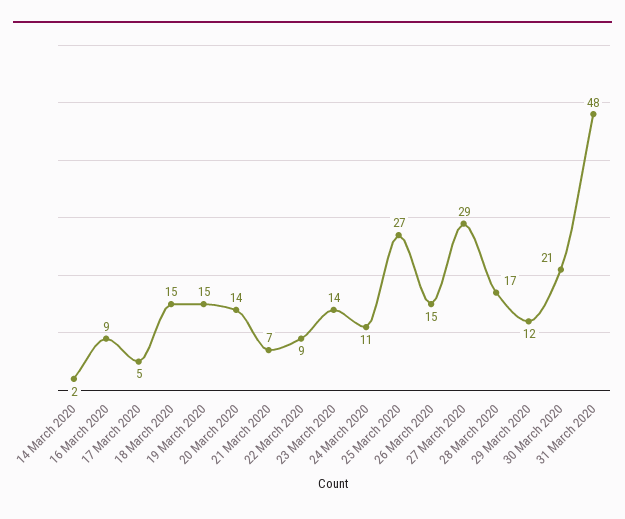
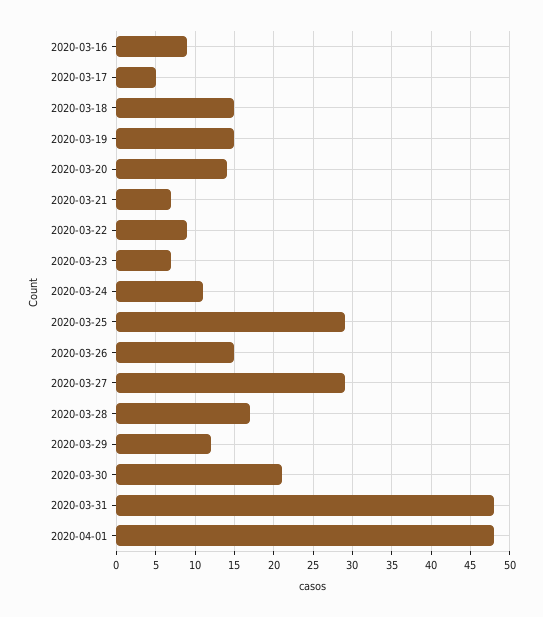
14 March 2020: 2 -> none
23 March 2020: 14 -> 7
25 March 2020: 27 -> 29
2020-04-01: none -> 48

